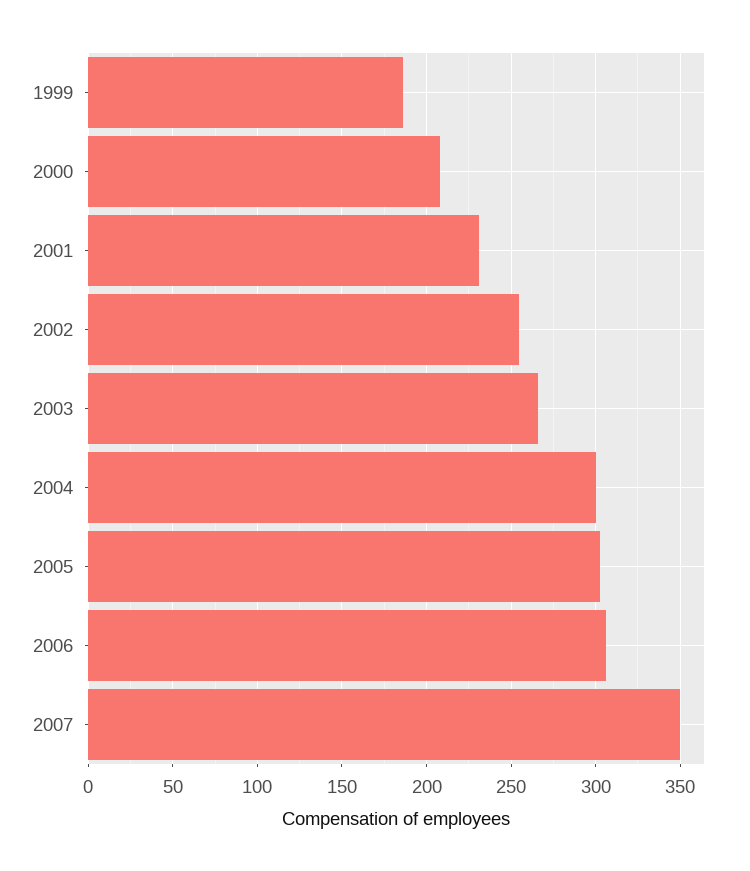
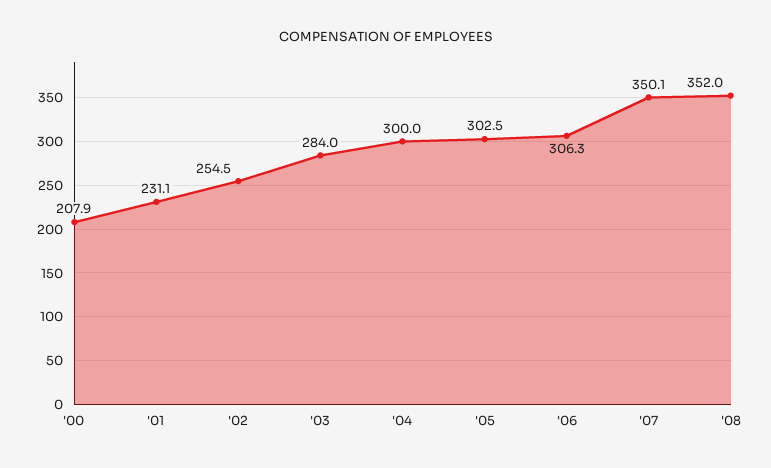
1999: 185 -> none
2003: 265 -> 284
'08: none -> 352

